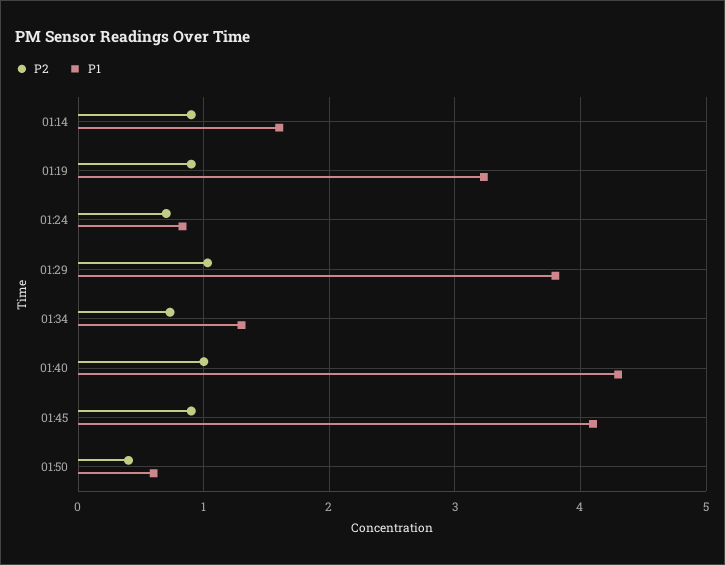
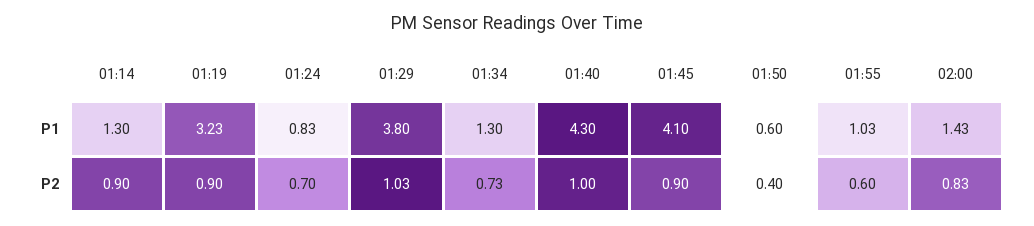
P1, 01:14: 1.6 -> 1.3
P1, 01:55: none -> 1.03
P1, 02:00: none -> 1.43
P2, 01:55: none -> 0.6
P2, 02:00: none -> 0.83

